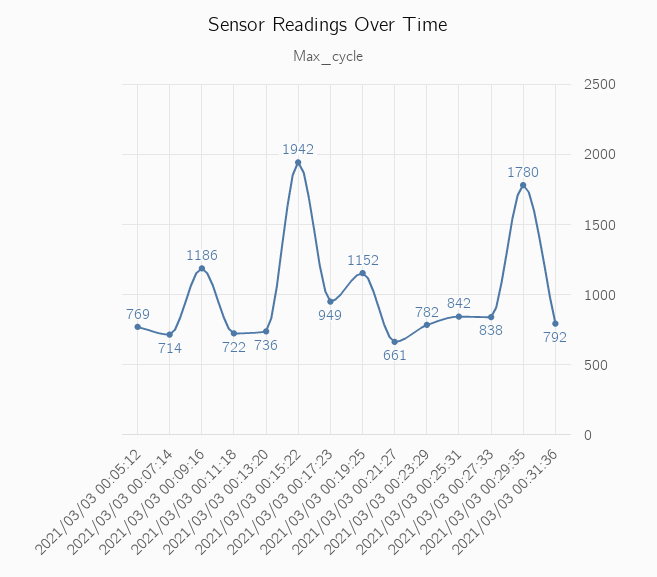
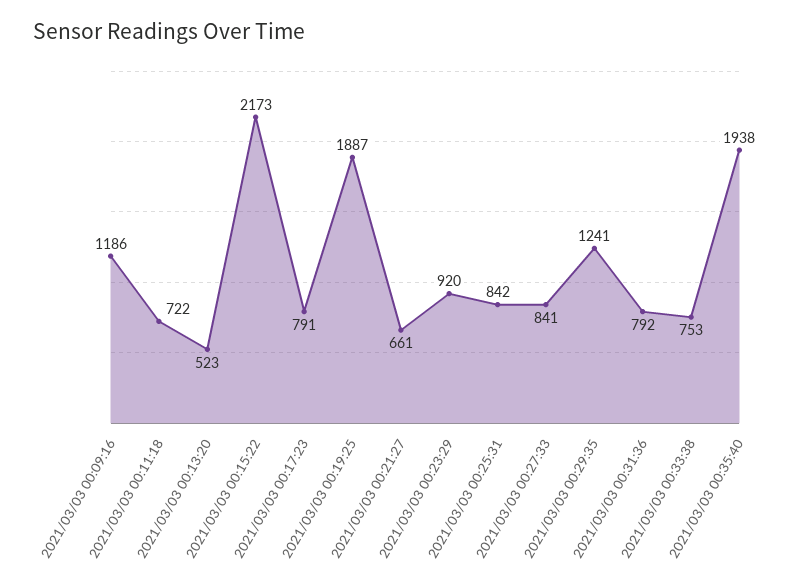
2021/03/03 00:05:12: 769 -> none
2021/03/03 00:07:14: 714 -> none
2021/03/03 00:13:20: 736 -> 523
2021/03/03 00:15:22: 1942 -> 2173
2021/03/03 00:17:23: 949 -> 791
2021/03/03 00:19:25: 1152 -> 1887
2021/03/03 00:23:29: 782 -> 920
2021/03/03 00:27:33: 838 -> 841
2021/03/03 00:29:35: 1780 -> 1241
2021/03/03 00:33:38: none -> 753
2021/03/03 00:35:40: none -> 1938

